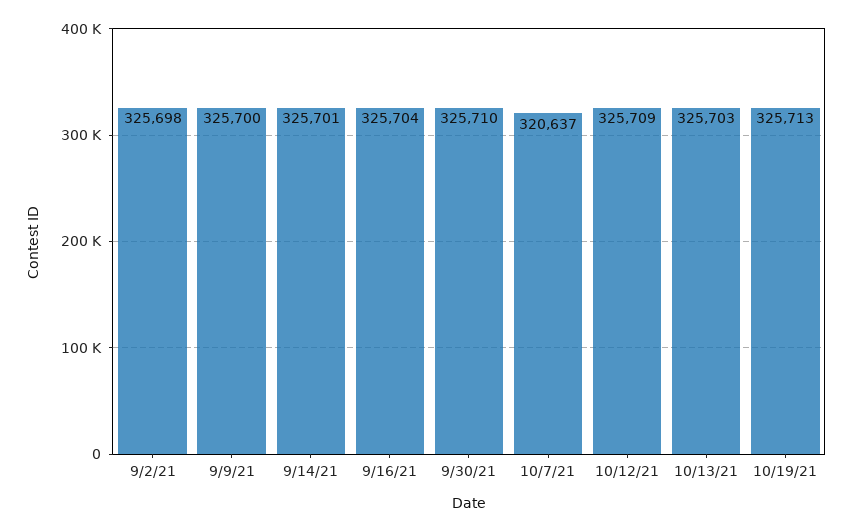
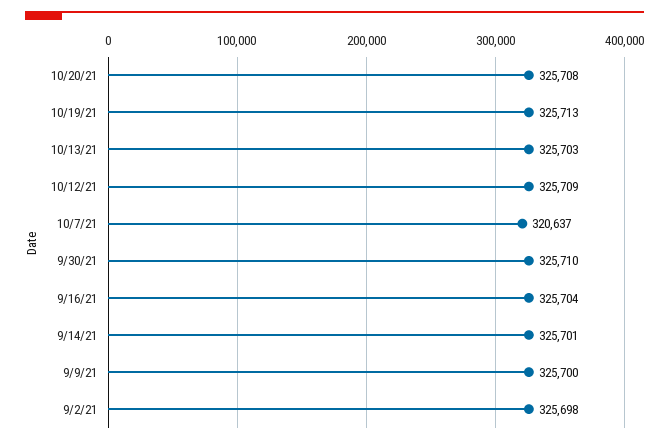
10/20/21: none -> 325708

